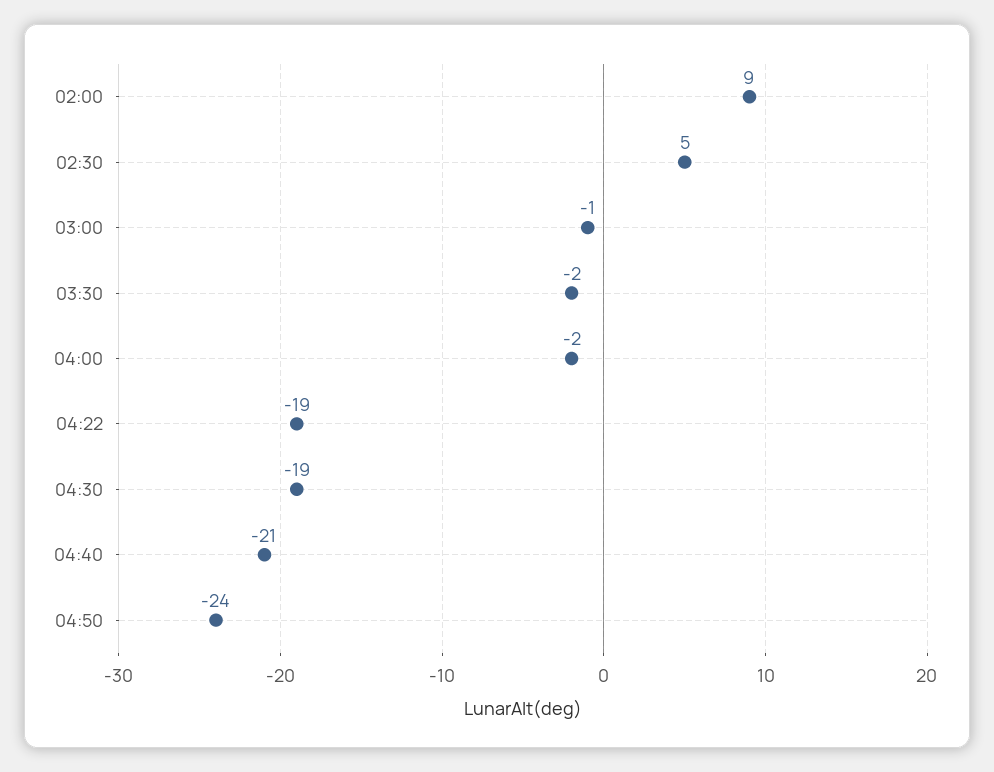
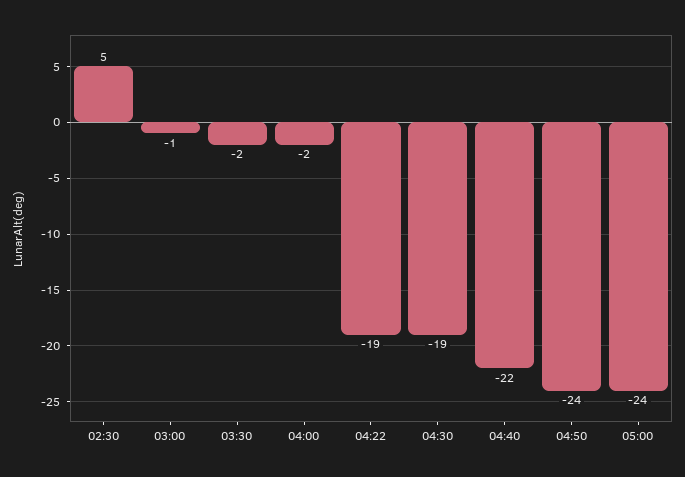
02:00: 9 -> none
04:40: -21 -> -22
05:00: none -> -24

